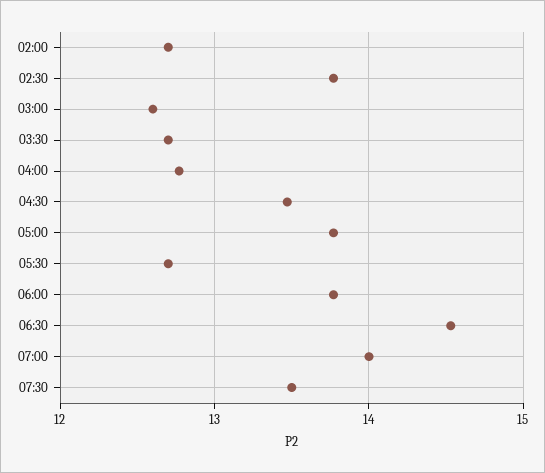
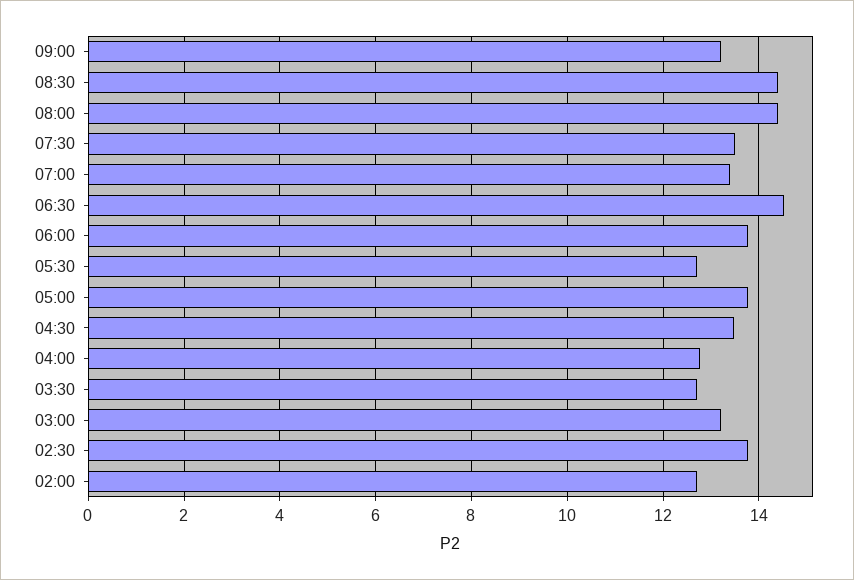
03:00: 12.6 -> 13.2
07:00: 14 -> 13.4
09:00: none -> 13.2
08:30: none -> 14.4
08:00: none -> 14.4

